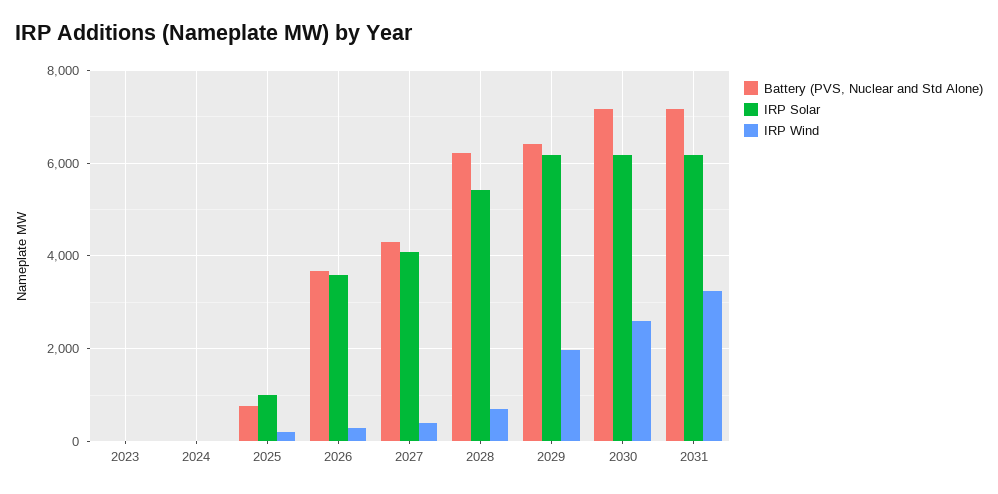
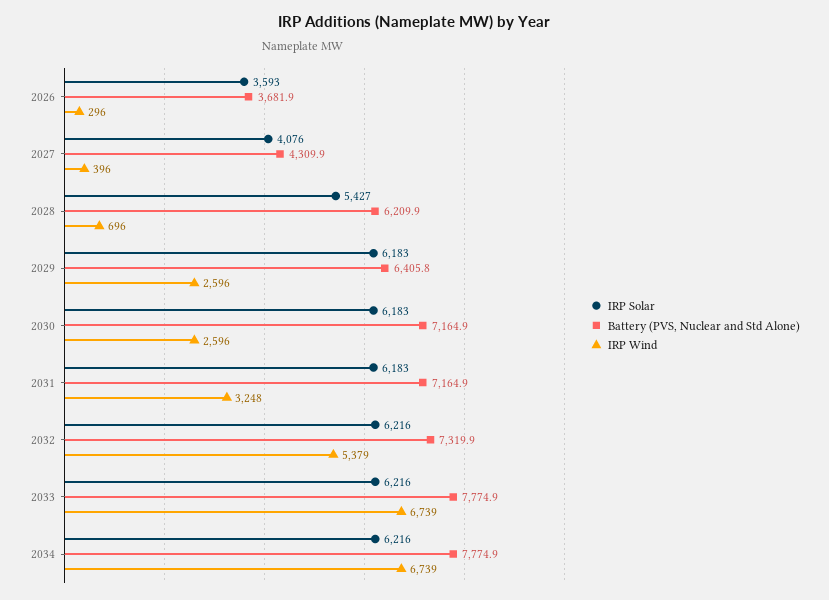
Battery (PVS, Nuclear and Std Alone), 2023: 0 -> none
IRP Solar, 2023: 0 -> none
IRP Wind, 2023: 0 -> none
Battery (PVS, Nuclear and Std Alone), 2024: 0 -> none
IRP Solar, 2024: 0 -> none
IRP Wind, 2024: 0 -> none
Battery (PVS, Nuclear and Std Alone), 2025: 800 -> none
IRP Solar, 2025: 1000 -> none
IRP Wind, 2025: 200 -> none
IRP Wind, 2029: 2000 -> 2596
IRP Solar, 2032: none -> 6216
Battery (PVS, Nuclear and Std Alone), 2032: none -> 7319.9
IRP Wind, 2032: none -> 5379
IRP Solar, 2033: none -> 6216
Battery (PVS, Nuclear and Std Alone), 2033: none -> 7774.9
IRP Wind, 2033: none -> 6739
IRP Solar, 2034: none -> 6216
Battery (PVS, Nuclear and Std Alone), 2034: none -> 7774.9
IRP Wind, 2034: none -> 6739

